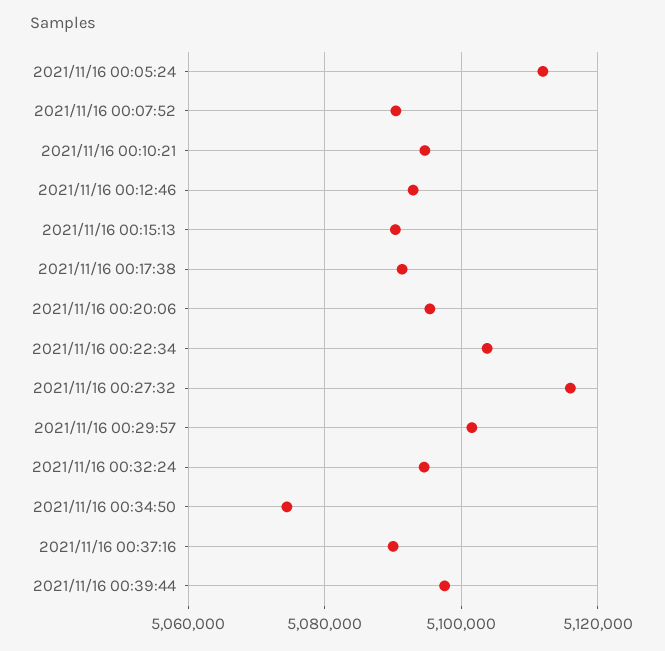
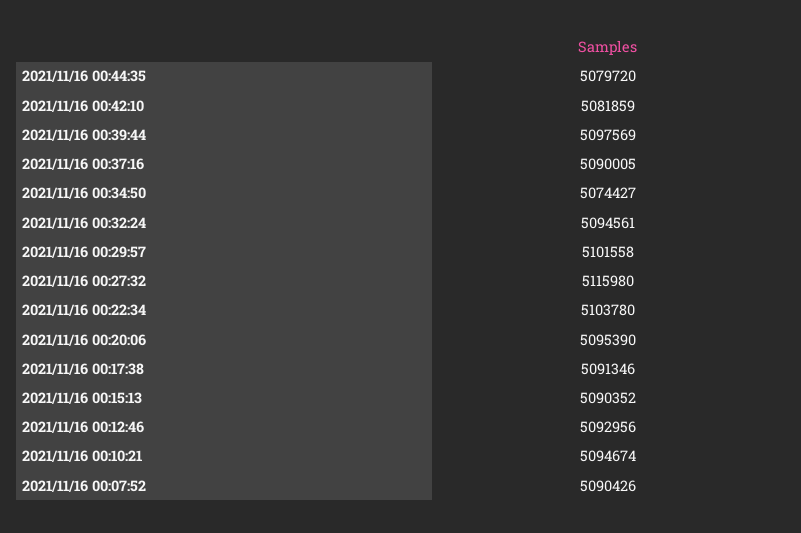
2021/11/16 00:05:24: 5112000 -> none
2021/11/16 00:44:35: none -> 5079720
2021/11/16 00:42:10: none -> 5081859

